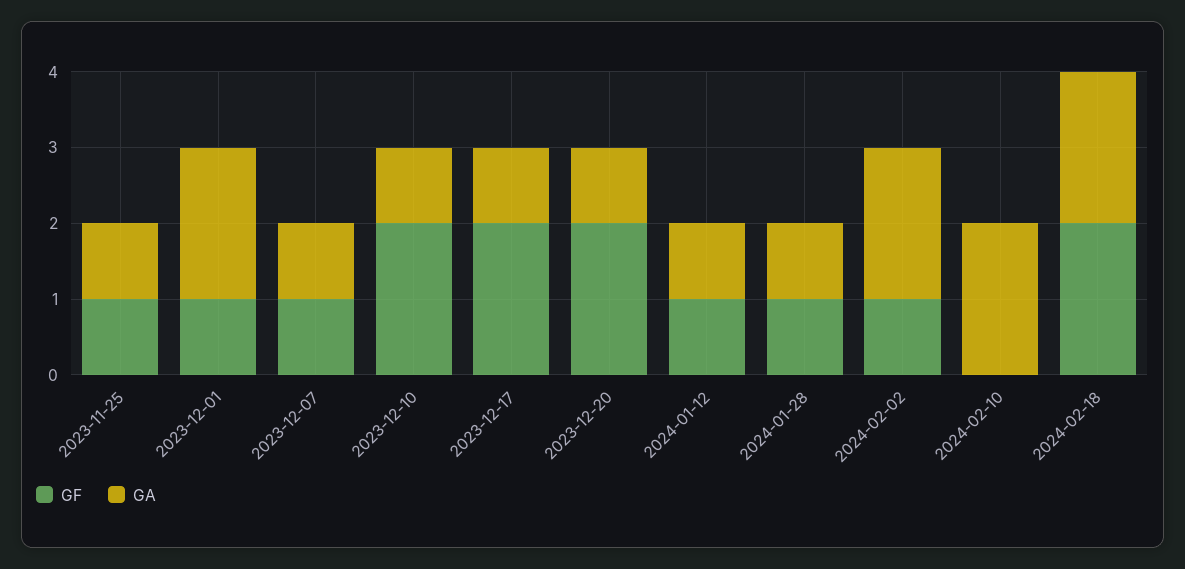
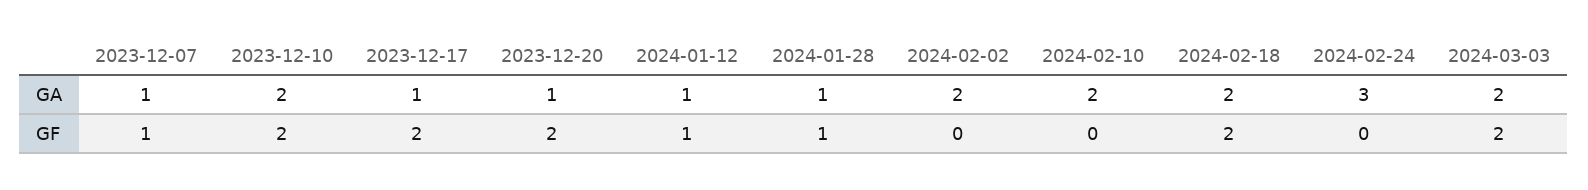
GF, 2023-11-25: 1 -> none
GA, 2023-11-25: 1 -> none
GF, 2023-12-01: 1 -> none
GA, 2023-12-01: 2 -> none
GA, 2023-12-10: 1 -> 2
GF, 2024-02-02: 1 -> 0
GA, 2024-02-24: none -> 3
GA, 2024-03-03: none -> 2
GF, 2024-02-24: none -> 0
GF, 2024-03-03: none -> 2

